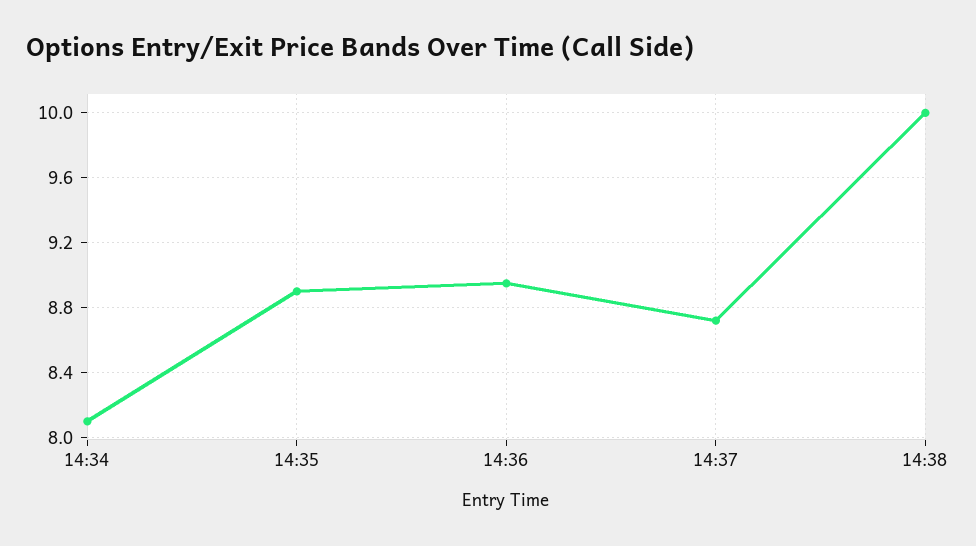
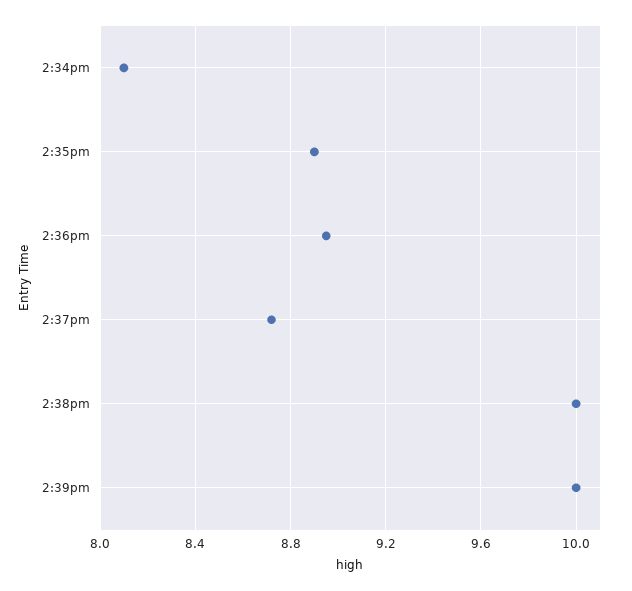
2:39pm: none -> 10

